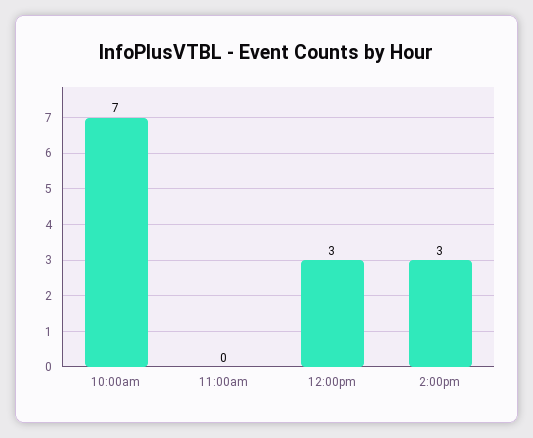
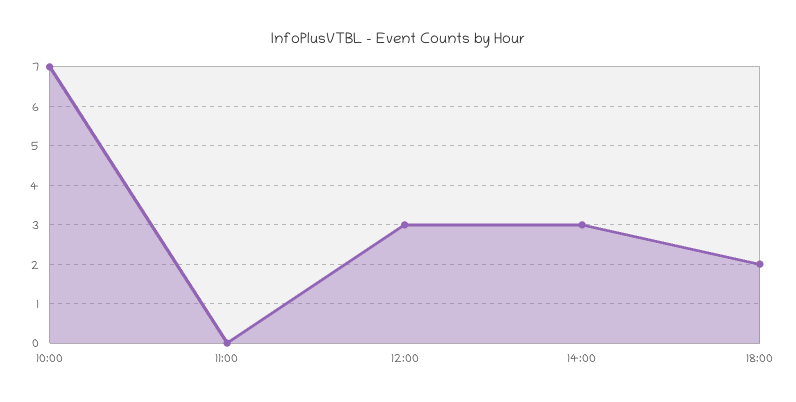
18:00: none -> 2

